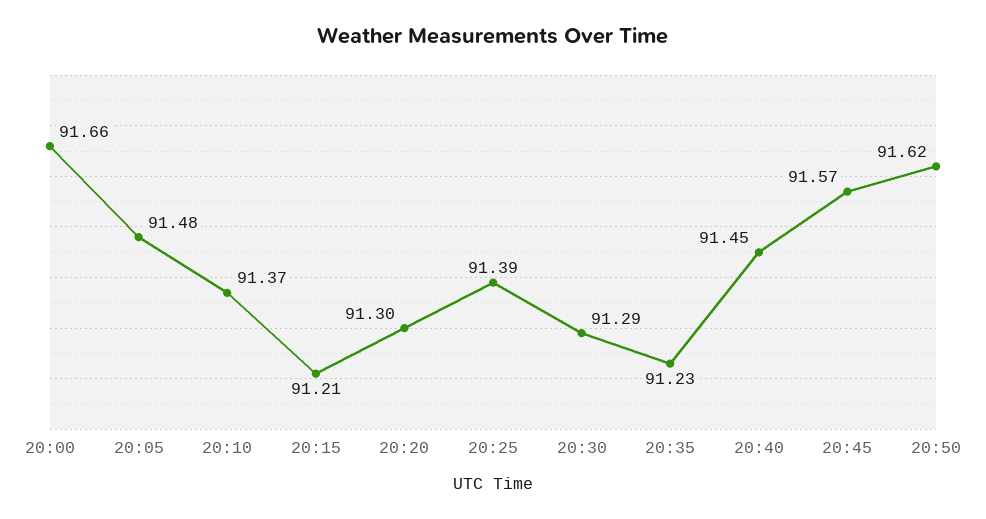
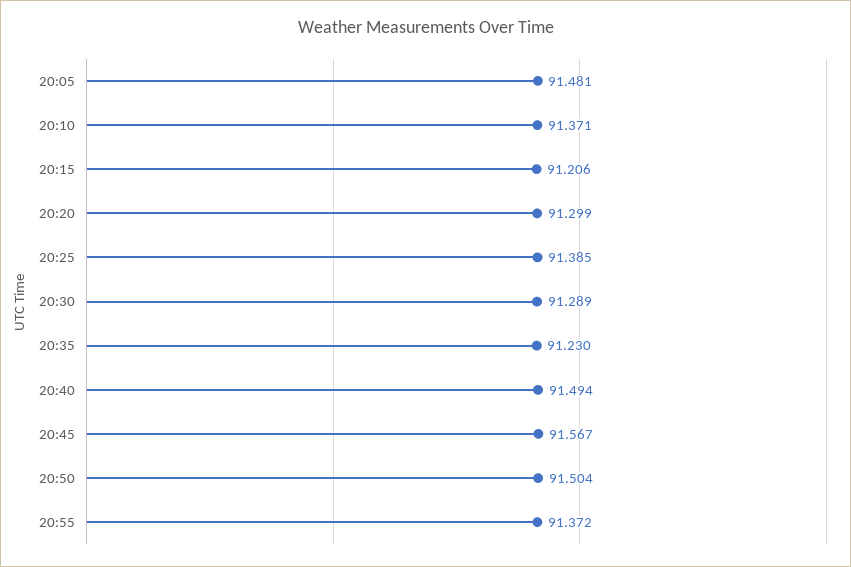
20:00: 91.66 -> none
20:40: 91.45 -> 91.494
20:50: 91.62 -> 91.504
20:55: none -> 91.372

